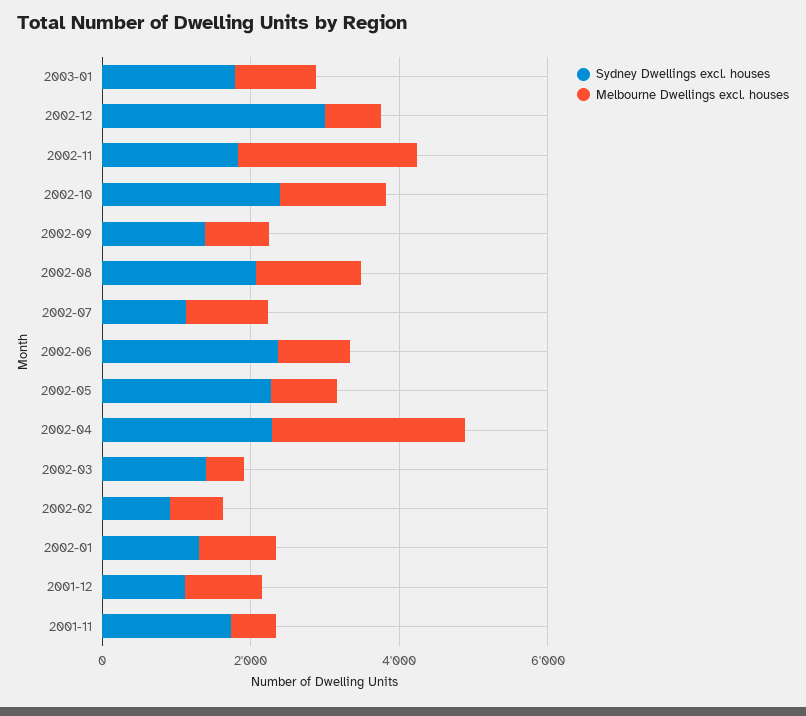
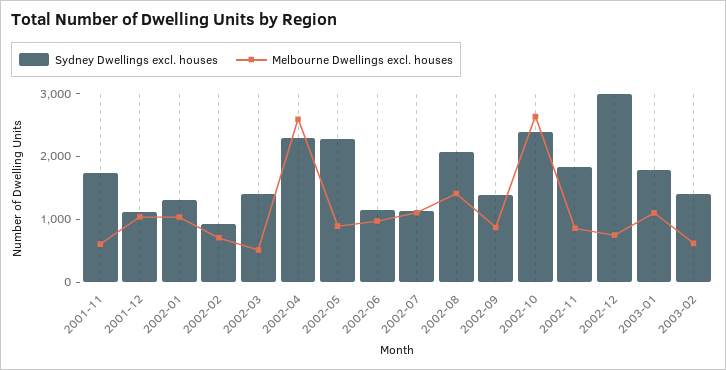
Melbourne Dwellings excl. houses, 2002-11: 2500 -> 800
Melbourne Dwellings excl. houses, 2002-10: 1500 -> 2600
Sydney Dwellings excl. houses, 2002-06: 2500 -> 1200
Sydney Dwellings excl. houses, 2003-02: none -> 1400
Melbourne Dwellings excl. houses, 2003-02: none -> 600

